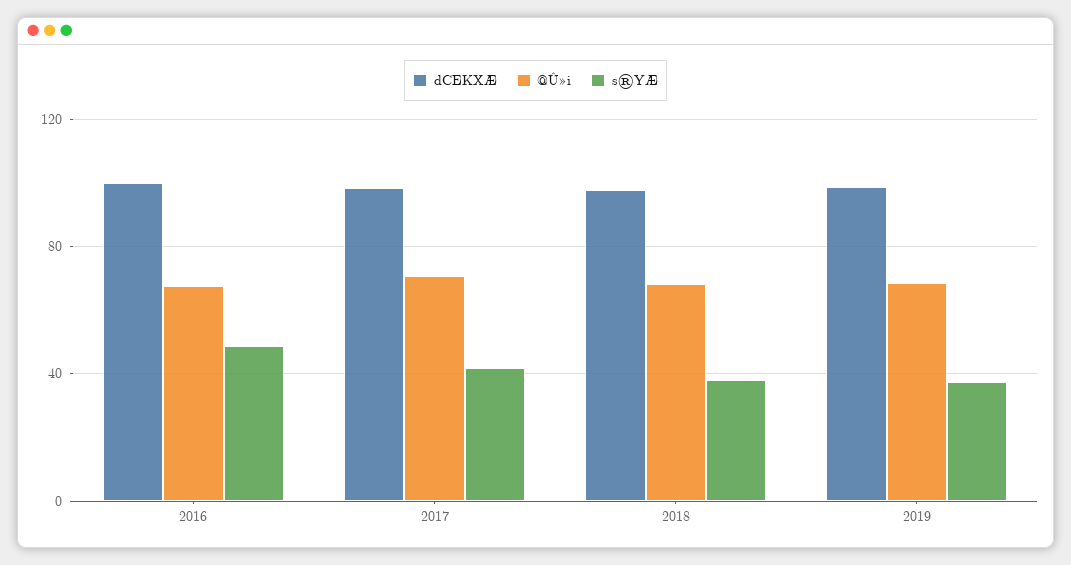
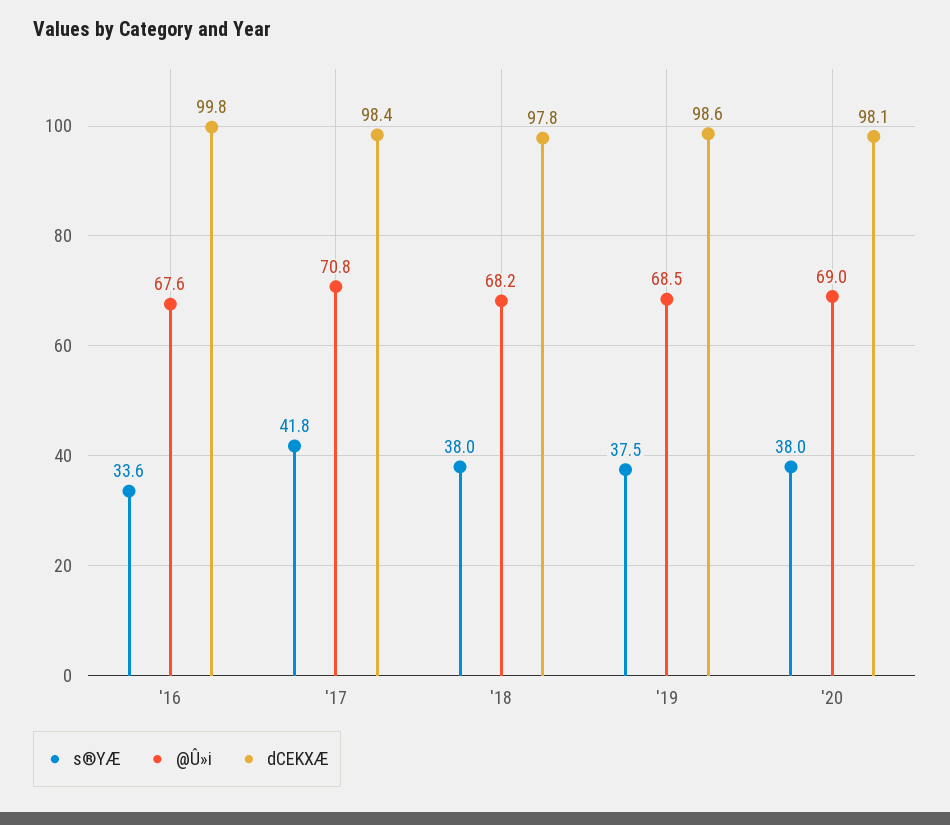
s®YÆ, 2016: 50 -> 33.6
s®YÆ, '20: none -> 38
@Û»i, '20: none -> 69
dCEKXÆ, '20: none -> 98.1

